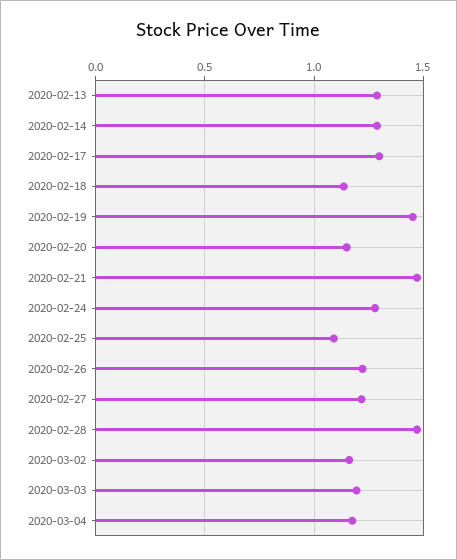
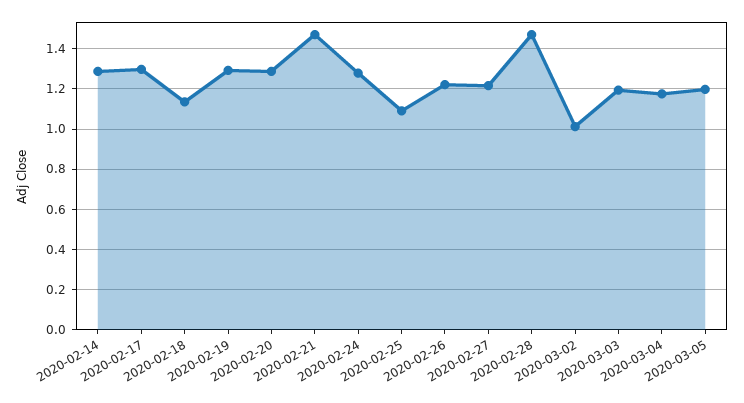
2020-02-13: 1.3 -> none
2020-02-19: 1.45 -> 1.3
2020-02-20: 1.15 -> 1.3
2020-03-02: 1.15 -> 1
2020-03-05: none -> 1.2

